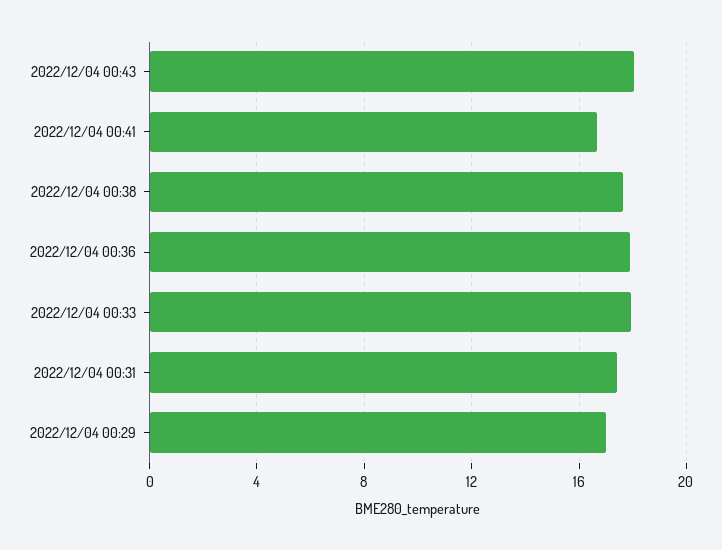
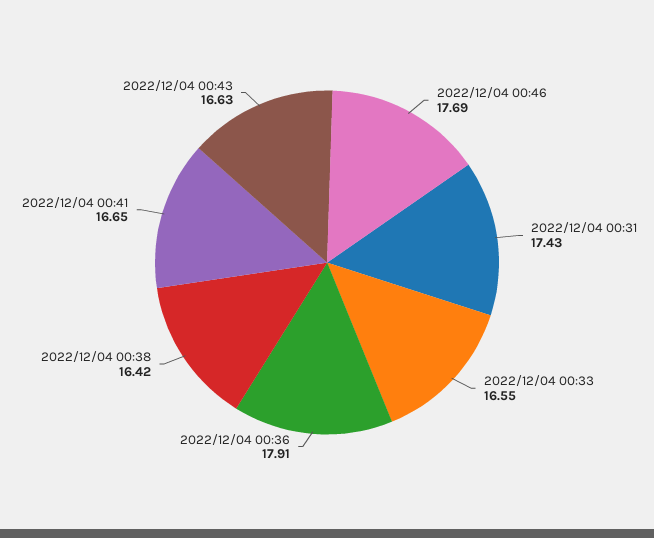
2022/12/04 00:43: 18 -> 16.63
2022/12/04 00:38: 17.5 -> 16.42
2022/12/04 00:33: 18 -> 16.55
2022/12/04 00:29: 17 -> none
2022/12/04 00:46: none -> 17.69

